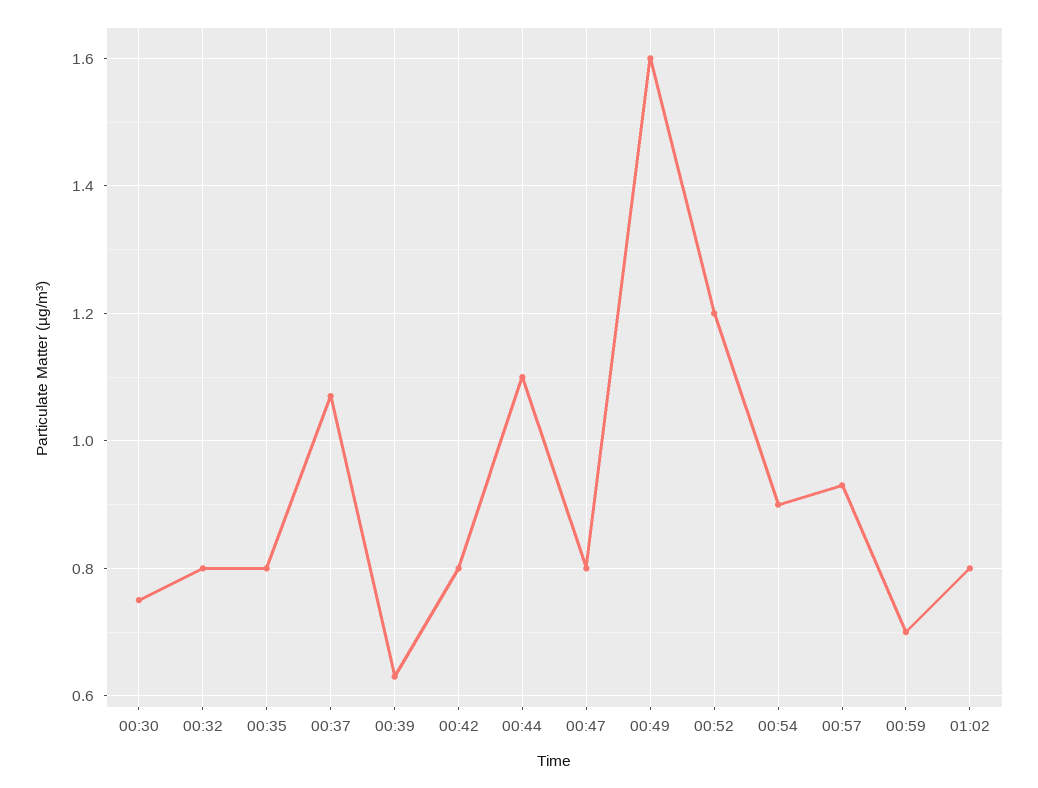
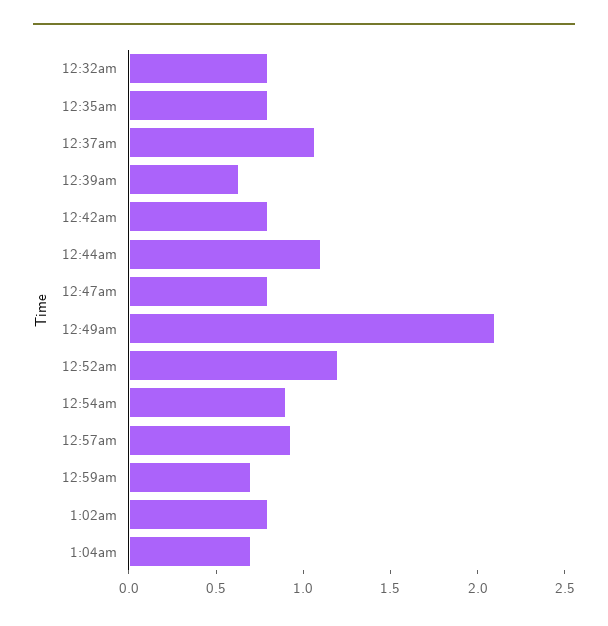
00:30: 0.75 -> none
00:49: 1.6 -> 2.1
1:04am: none -> 0.7

